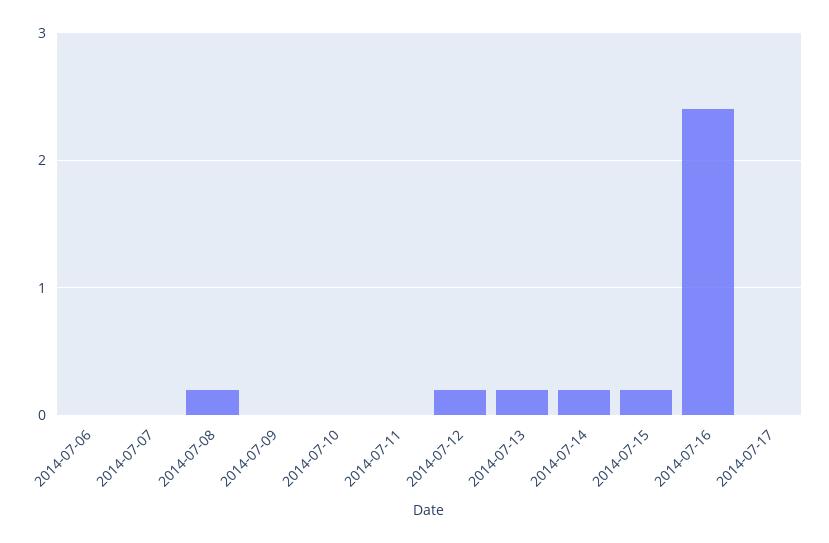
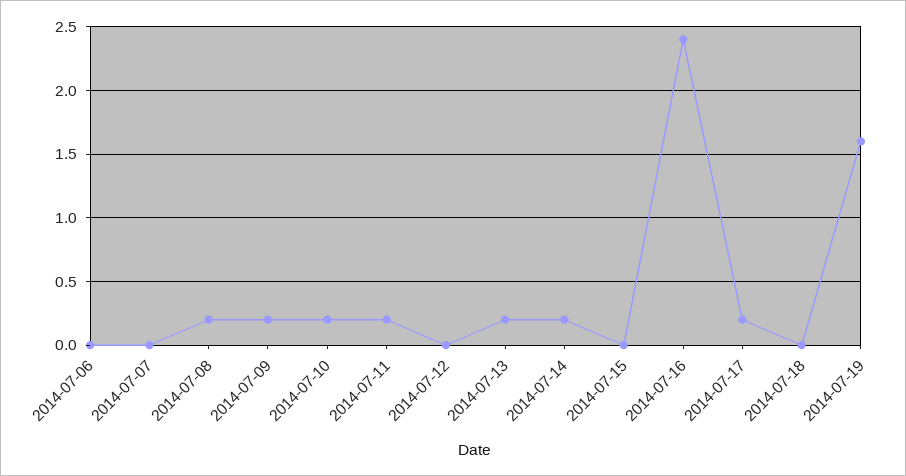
2014-07-09: 0 -> 0.2
2014-07-10: 0 -> 0.2
2014-07-11: 0 -> 0.2
2014-07-12: 0.2 -> 0
2014-07-15: 0.2 -> 0
2014-07-17: 0 -> 0.2
2014-07-18: none -> 0
2014-07-19: none -> 1.6

